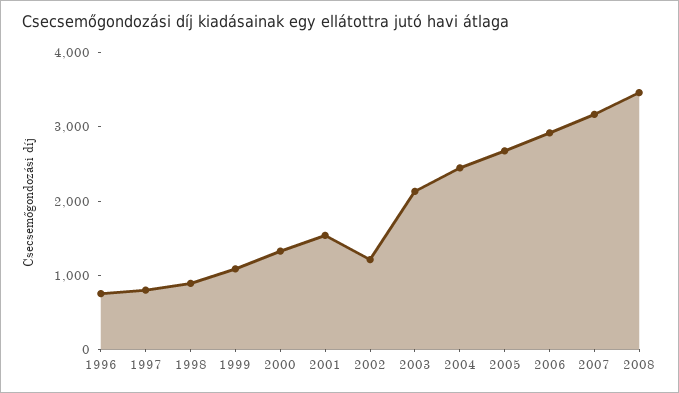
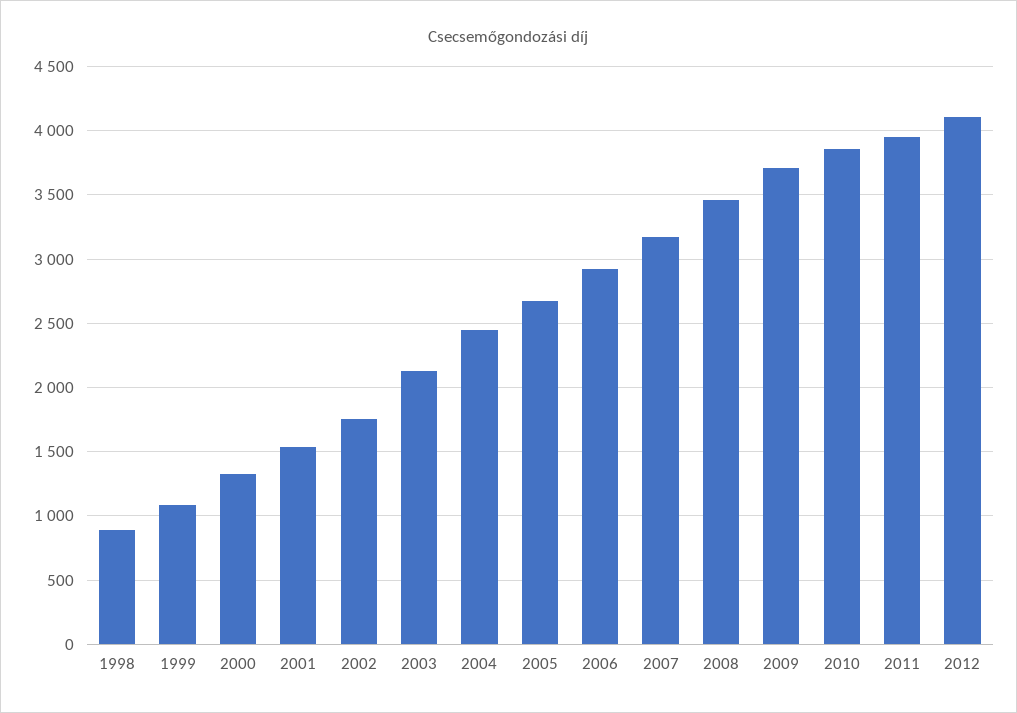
1996: 800 -> none
1997: 800 -> none
2002: 1200 -> 1750
2009: none -> 3700
2010: none -> 3850
2011: none -> 3950
2012: none -> 4100

